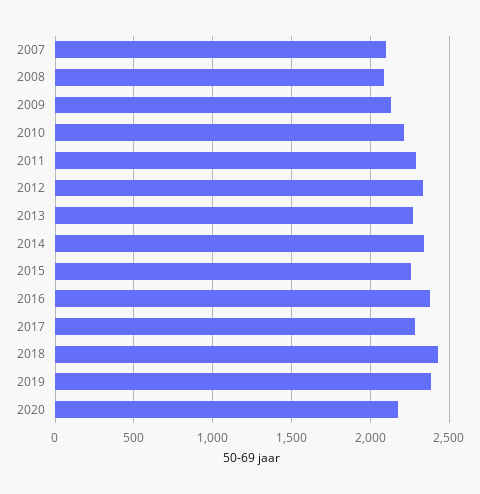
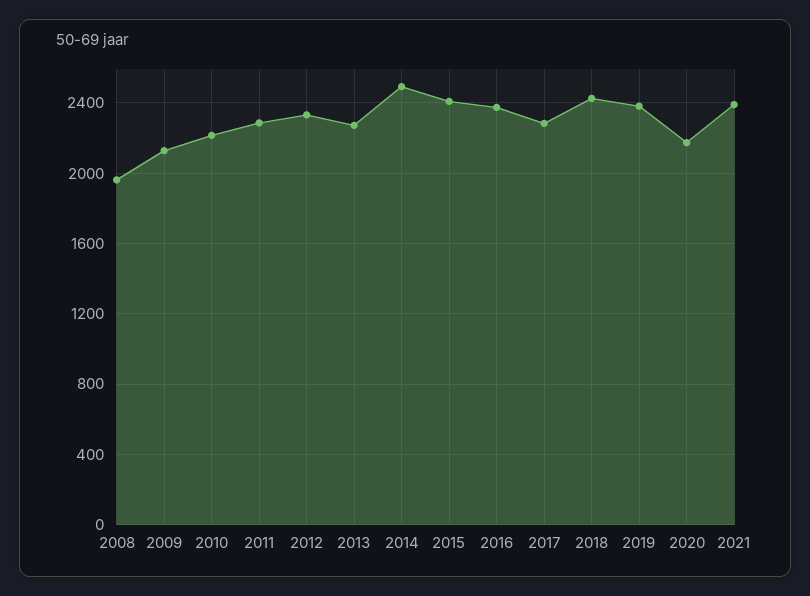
2007: 2100 -> none
2008: 2100 -> 1950
2014: 2350 -> 2500
2015: 2250 -> 2400
2021: none -> 2400

